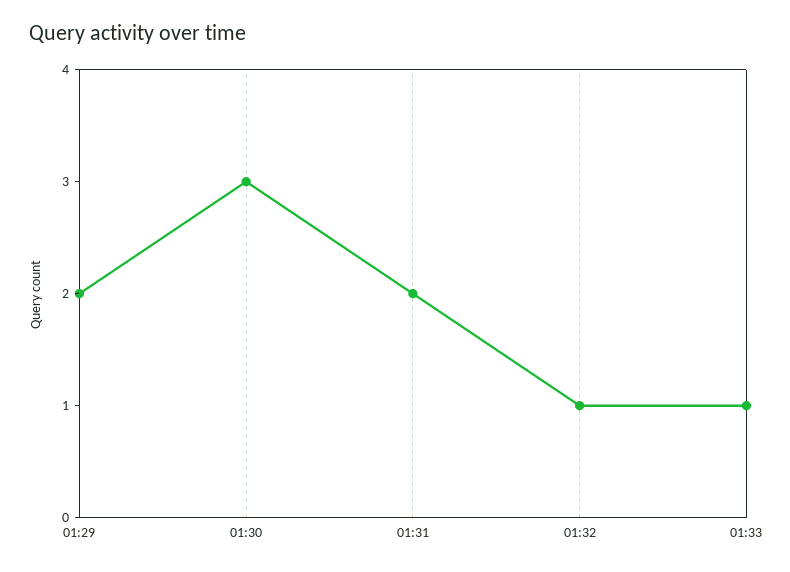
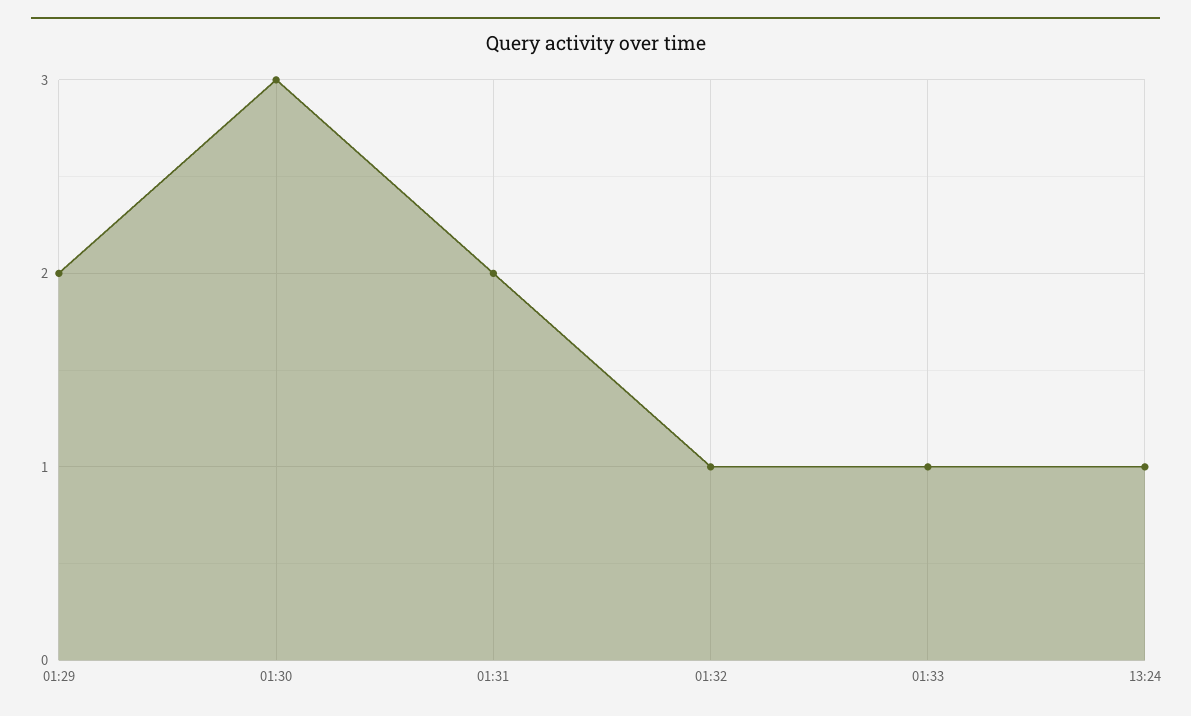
13:24: none -> 1

